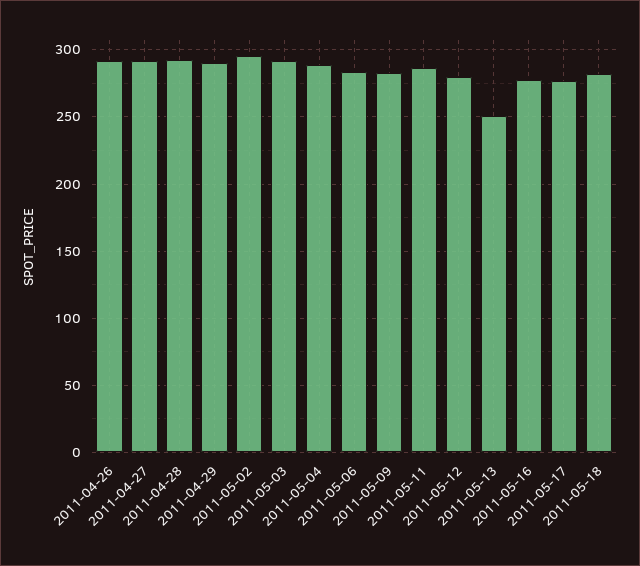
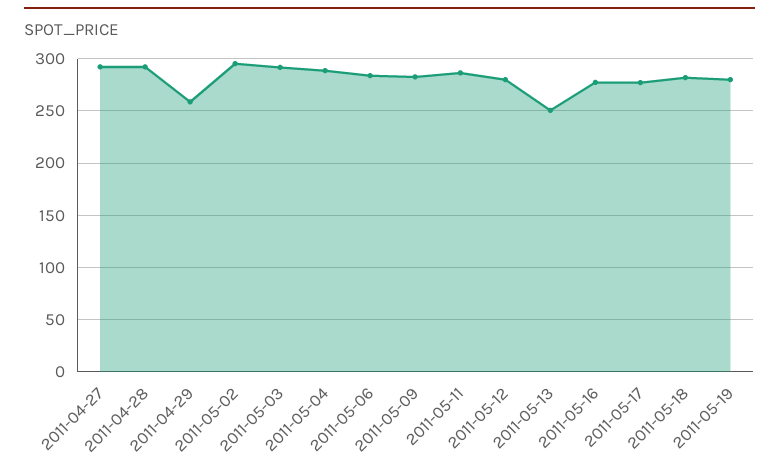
2011-04-26: 290 -> none
2011-04-29: 290 -> 260
2011-05-19: none -> 280

